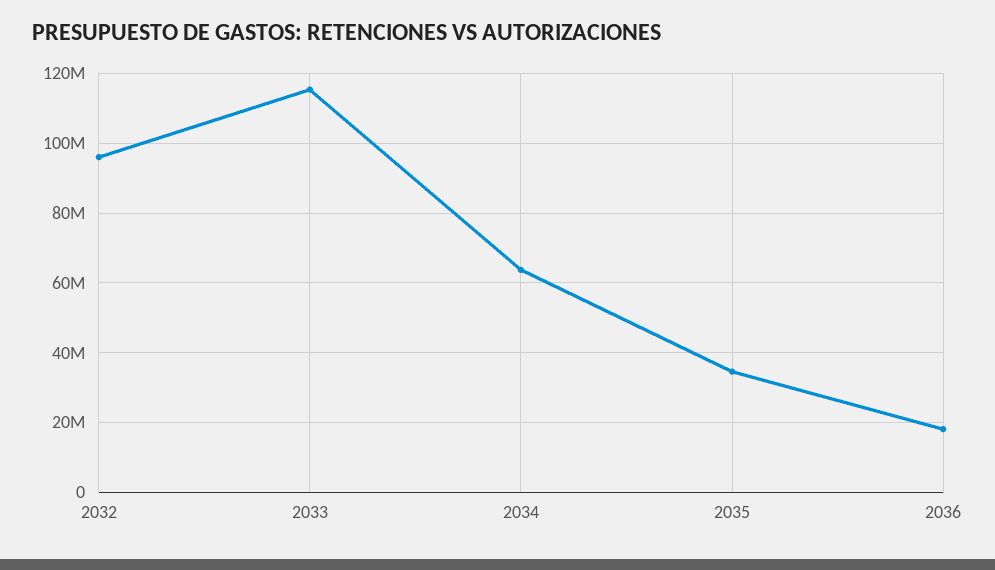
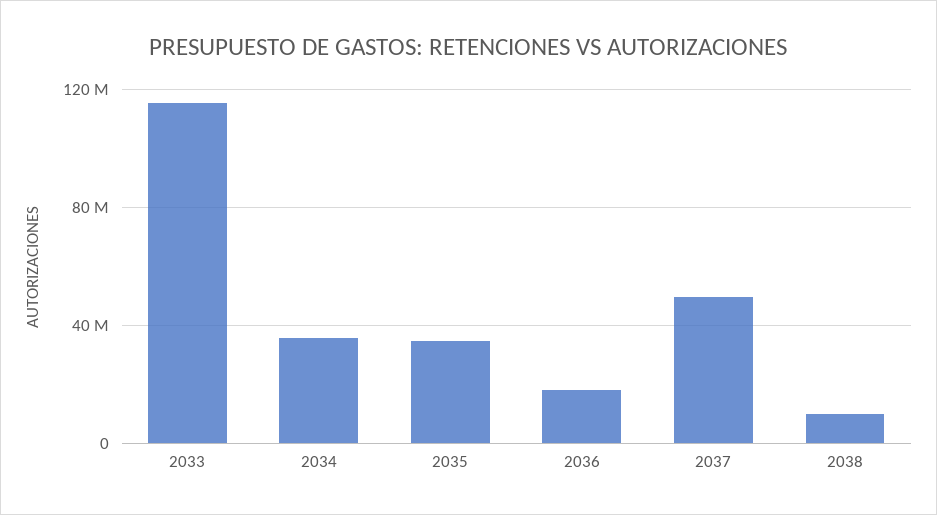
2032: 96000000 -> none
2034: 64000000 -> 35000000
2037: none -> 50000000
2038: none -> 10000000

